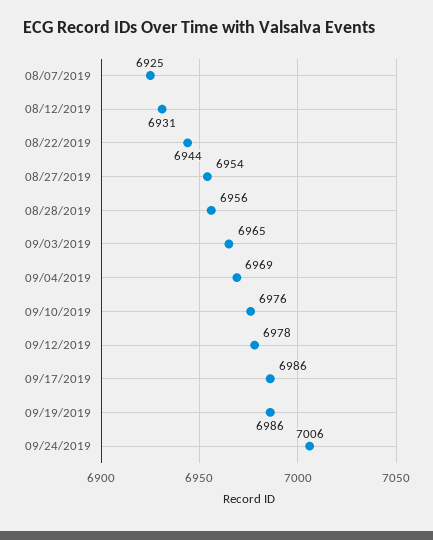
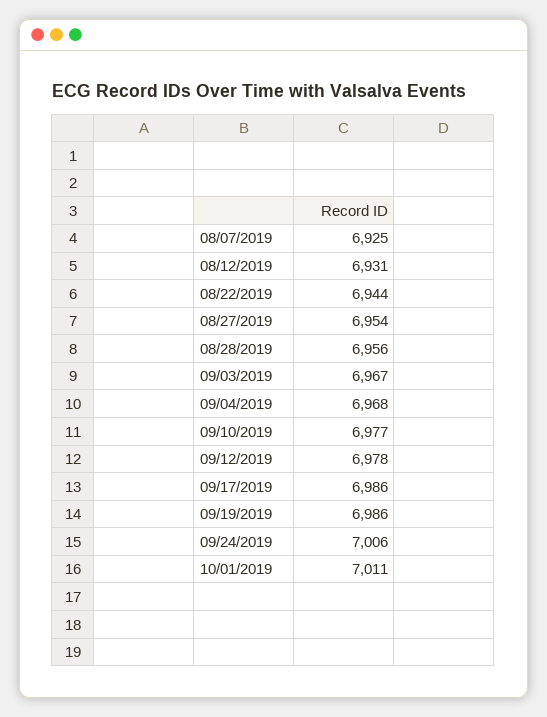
09/03/2019: 6965 -> 6967
09/04/2019: 6969 -> 6968
09/10/2019: 6976 -> 6977
10/01/2019: none -> 7011

